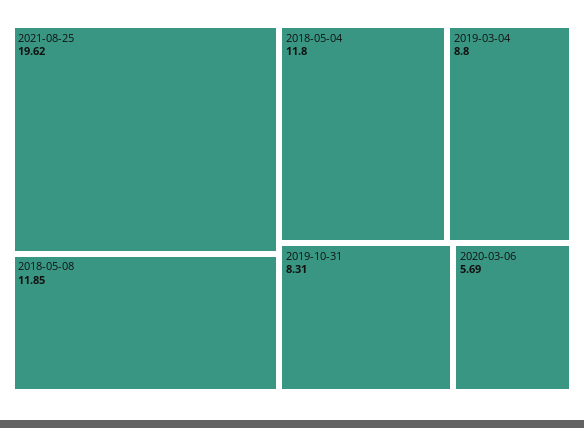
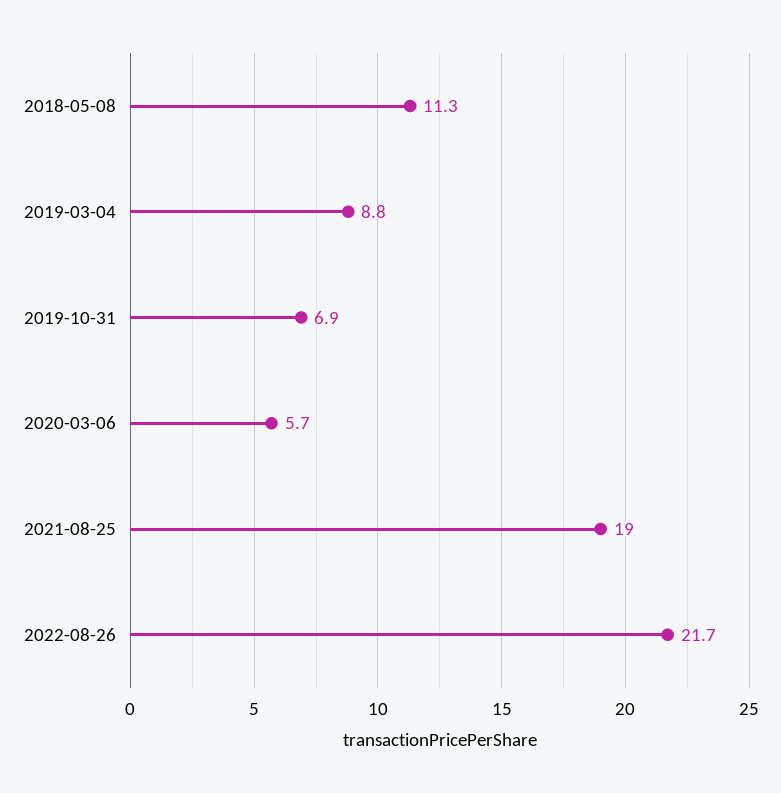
2021-08-25: 19.62 -> 19
2018-05-08: 11.85 -> 11.3
2018-05-04: 11.8 -> none
2019-10-31: 8.31 -> 6.9
2022-08-26: none -> 21.7

